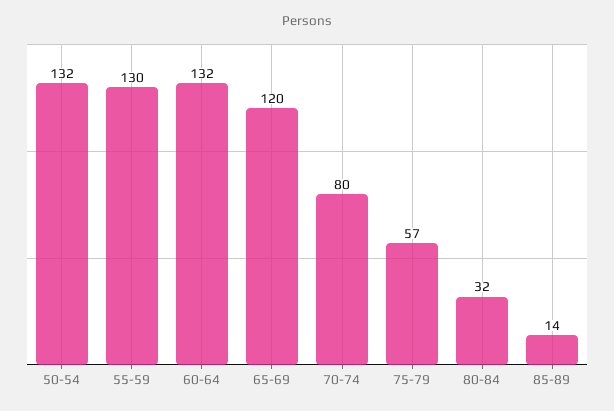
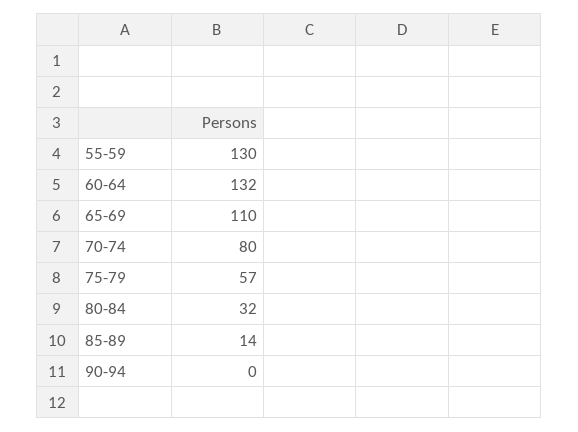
50-54: 132 -> none
65-69: 120 -> 110
90-94: none -> 0

